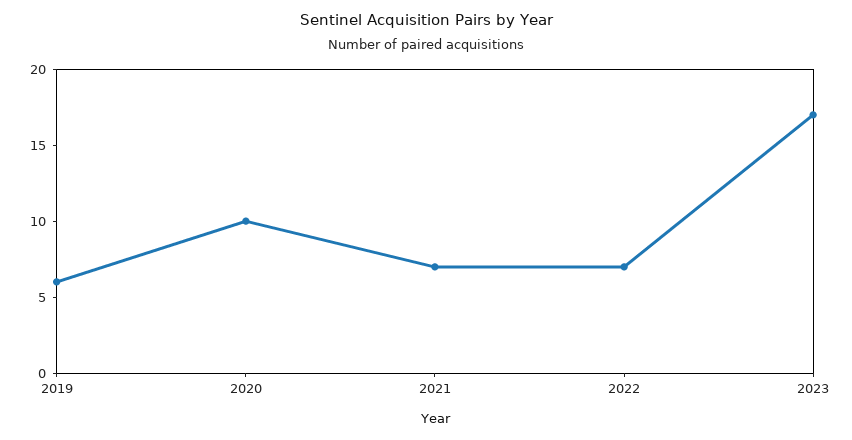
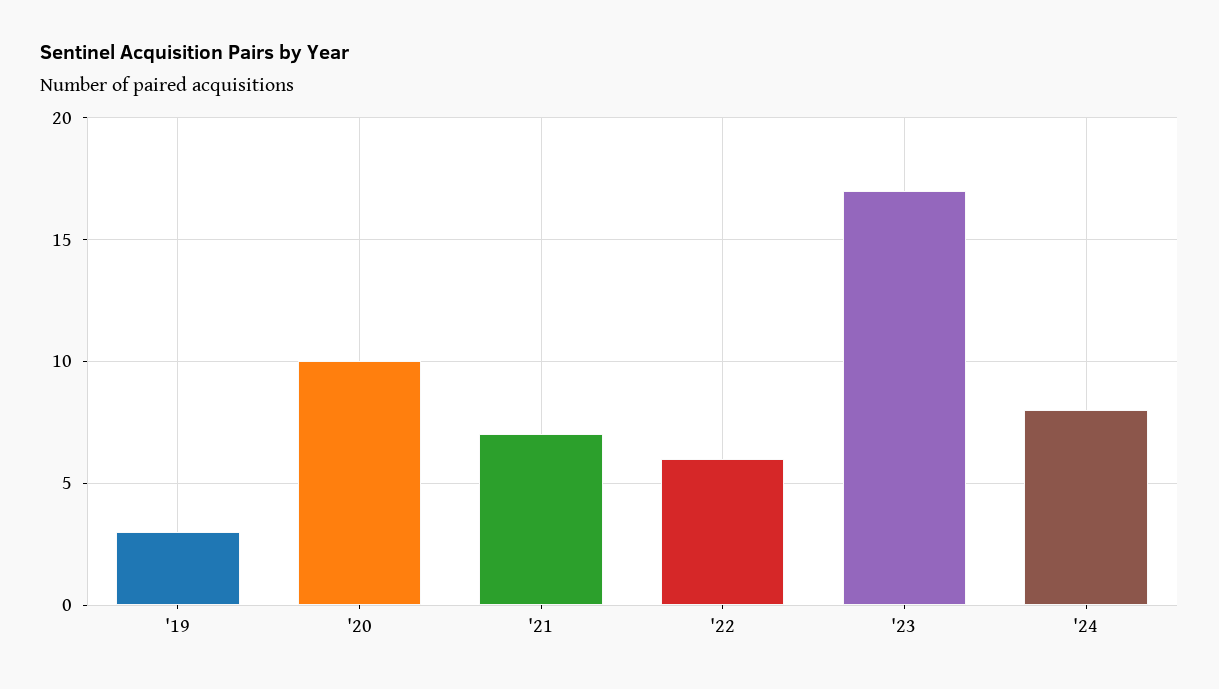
2019: 6 -> 3
2022: 7 -> 6
'24: none -> 8

